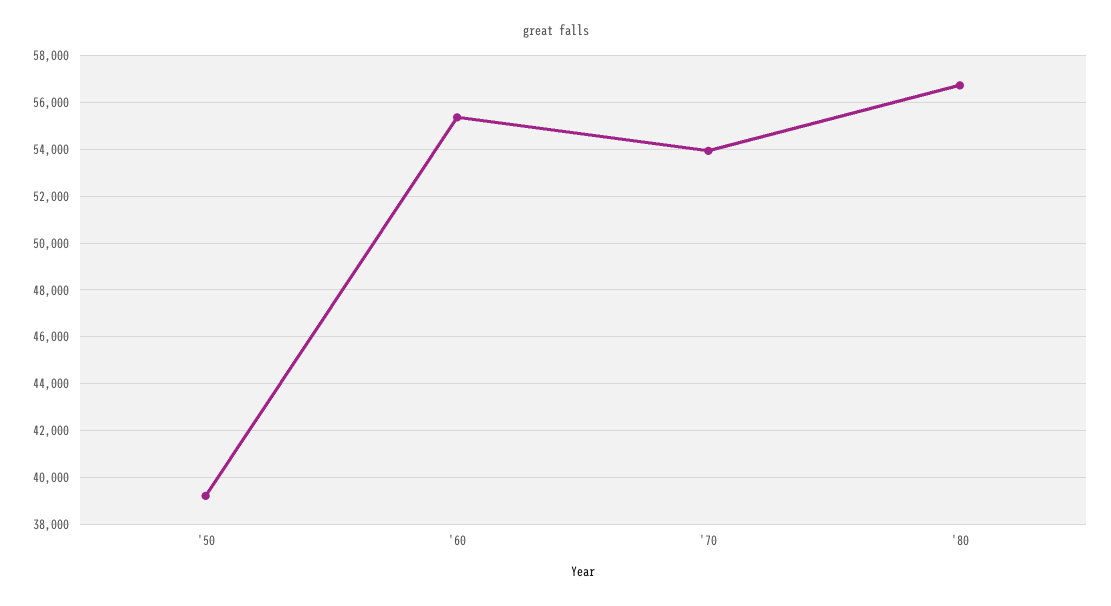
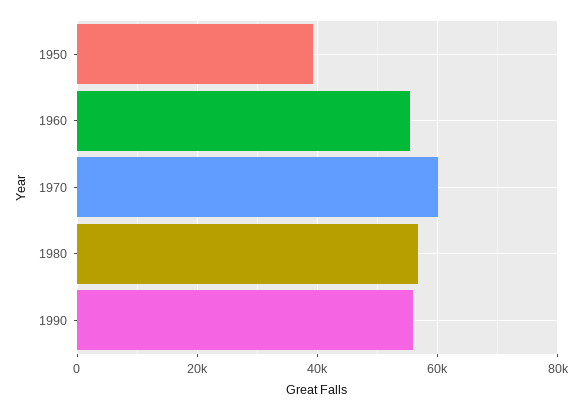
'70: 54000 -> 60000
1990: none -> 56000

